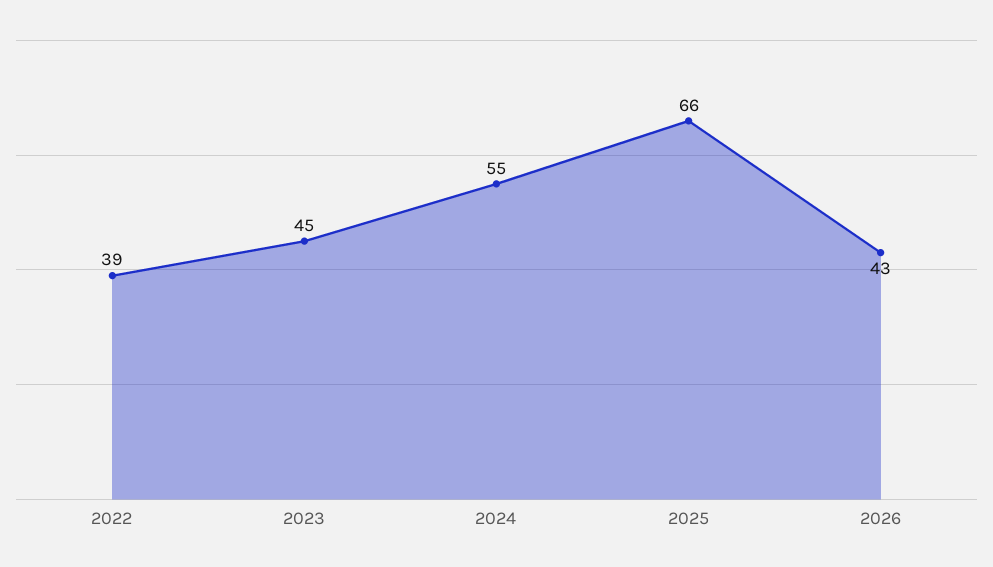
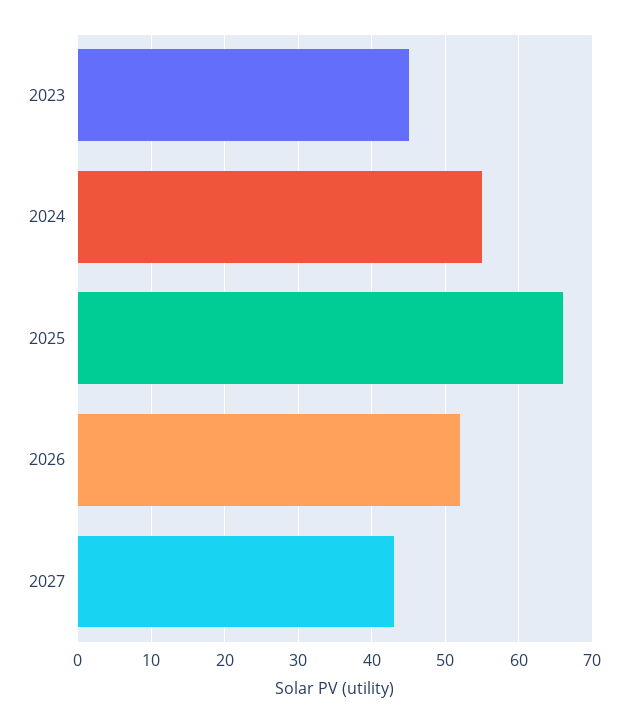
2022: 39 -> none
2026: 43 -> 52
2027: none -> 43

